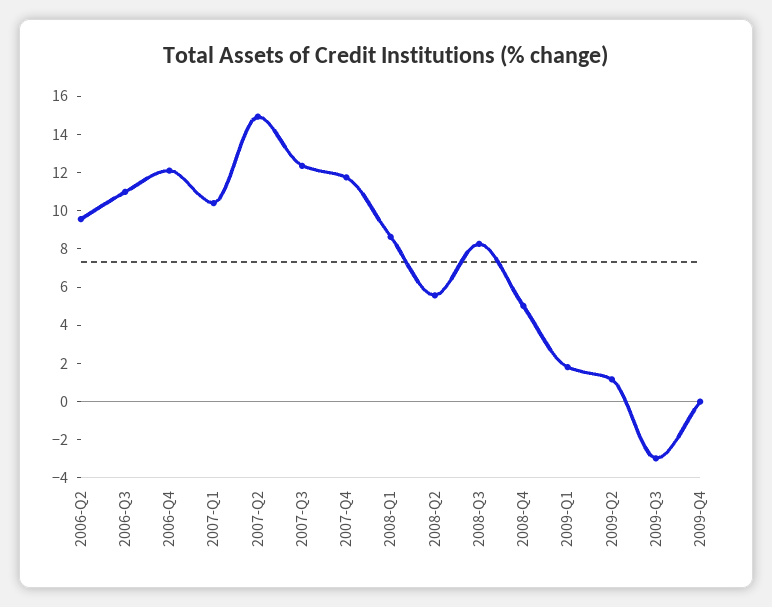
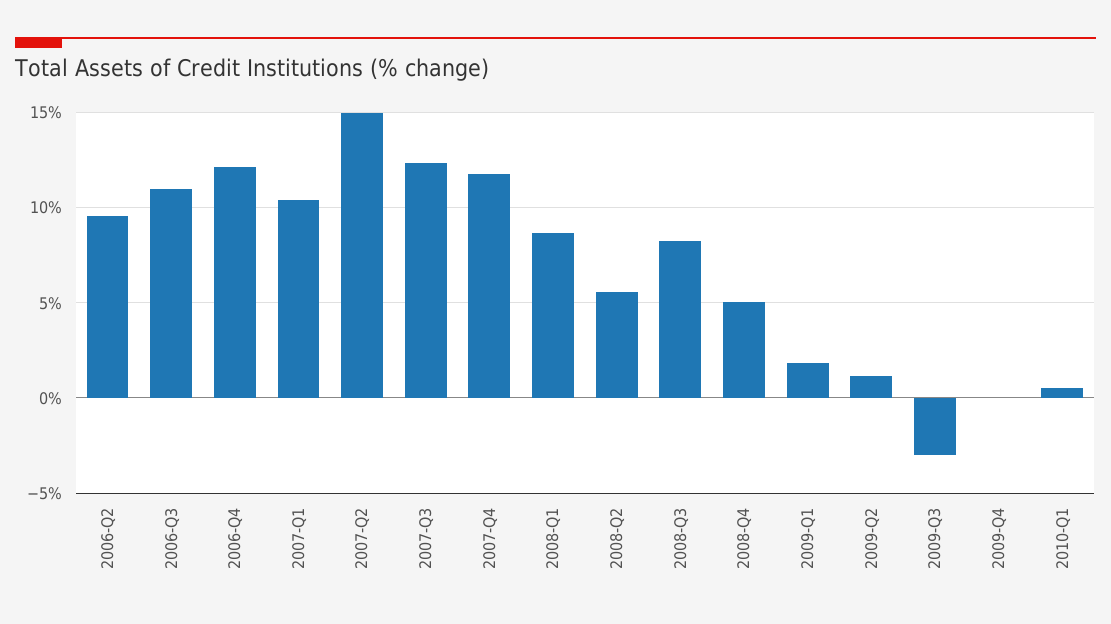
2010-Q1: none -> 0.5

